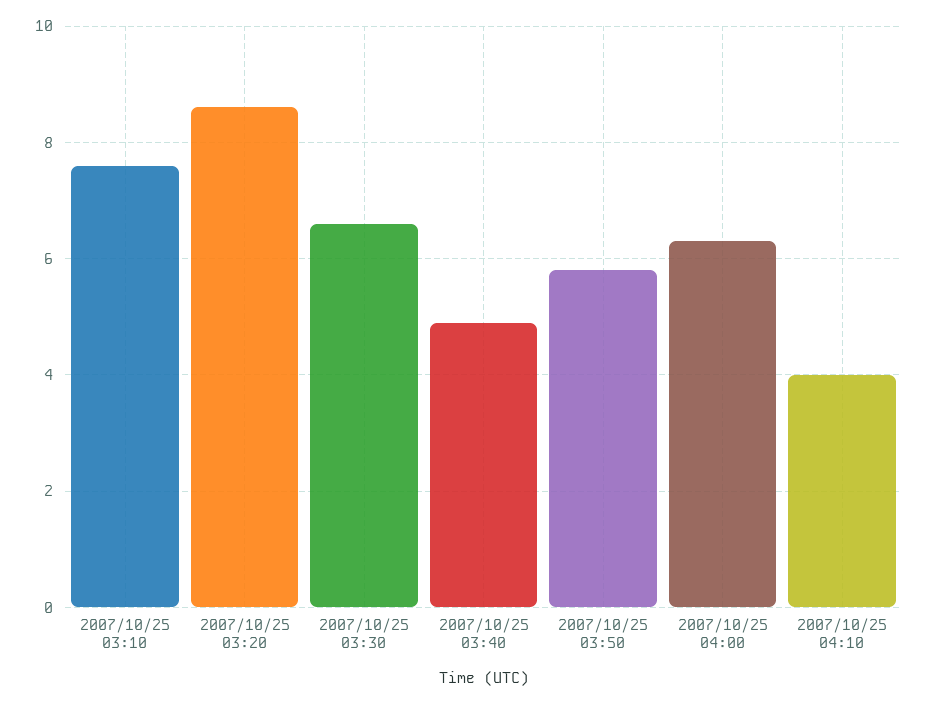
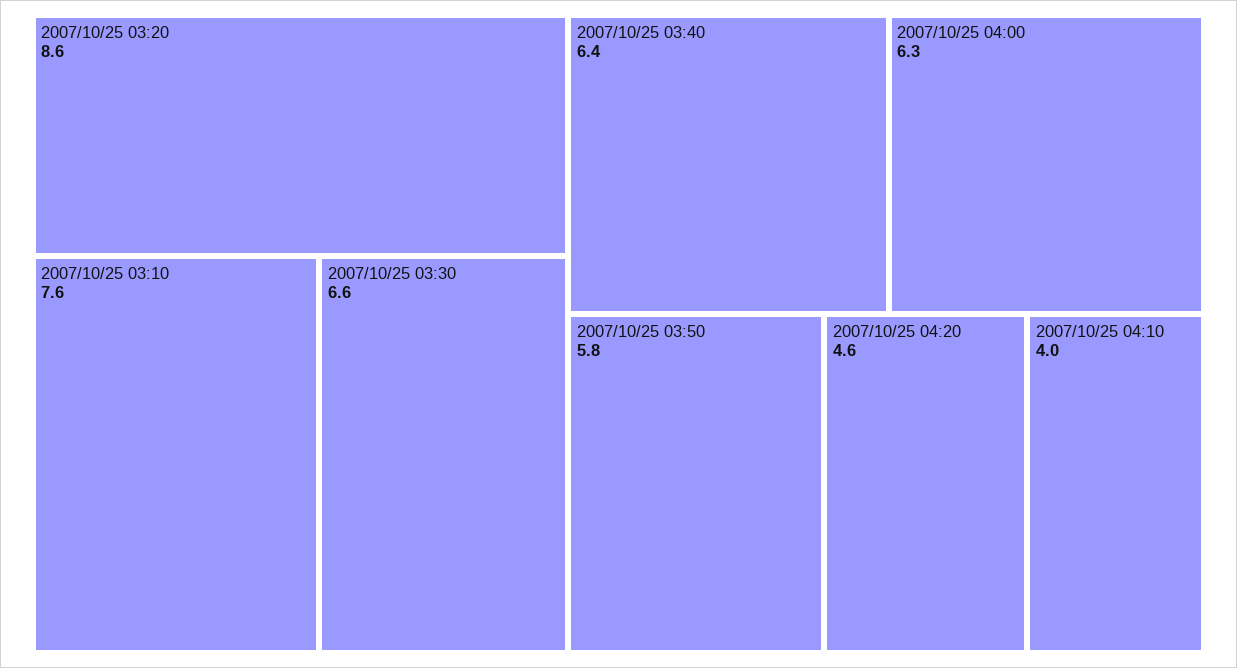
2007/10/25 03:40: 5 -> 6.4
2007/10/25 04:20: none -> 4.6

